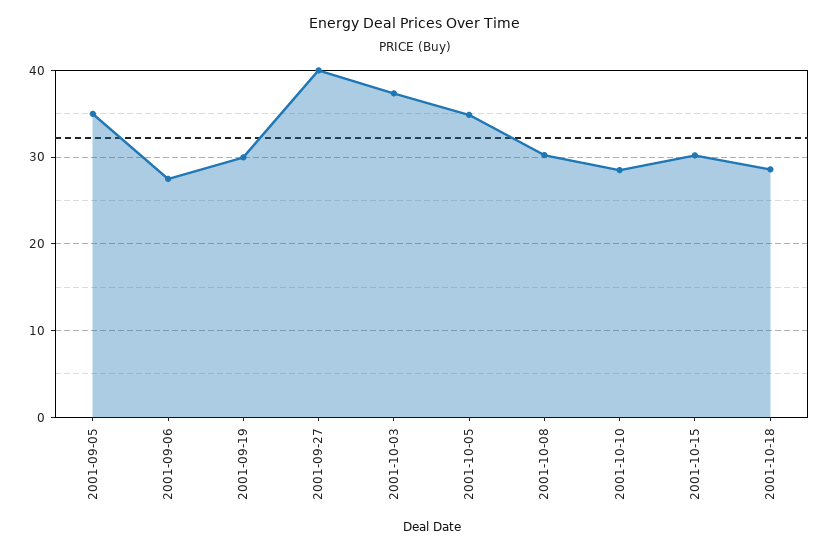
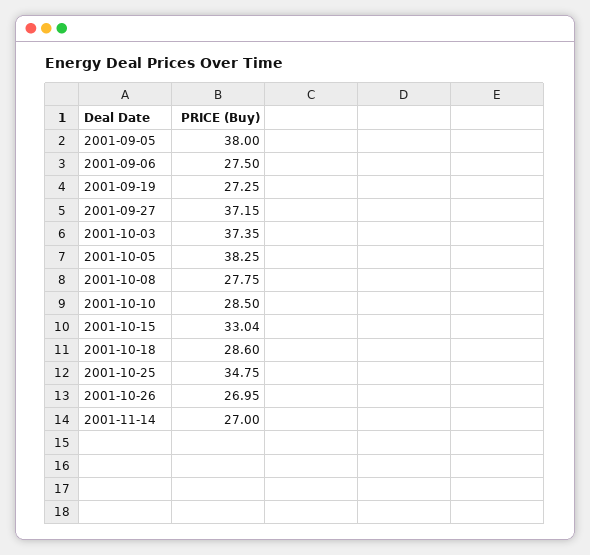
2001-09-05: 35 -> 38
2001-09-19: 30 -> 27.25
2001-09-27: 40 -> 37.15
2001-10-05: 35 -> 38.25
2001-10-08: 30 -> 27.75
2001-10-15: 30 -> 33.04
2001-10-25: none -> 34.75
2001-10-26: none -> 26.95
2001-11-14: none -> 27

